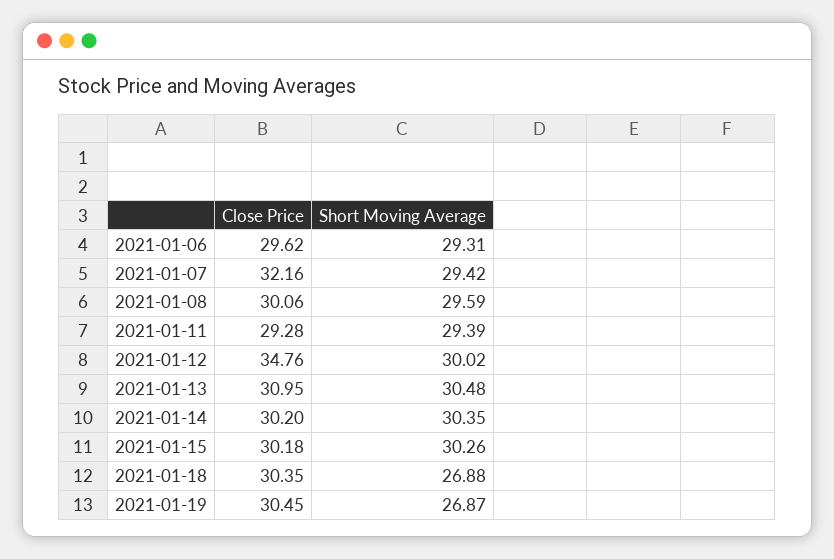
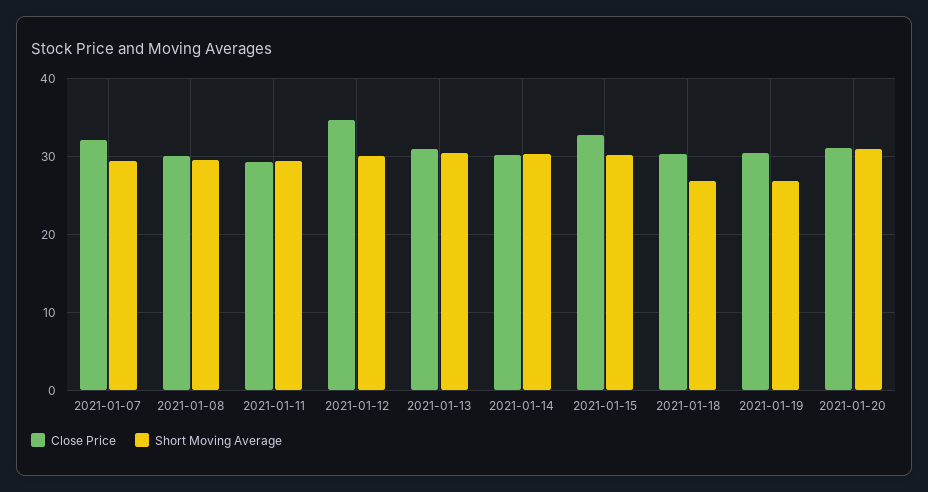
Close Price, 2021-01-06: 29.62 -> none
Short Moving Average, 2021-01-06: 29.31 -> none
Close Price, 2021-01-15: 30.18 -> 33
Close Price, 2021-01-20: none -> 31
Short Moving Average, 2021-01-20: none -> 31

